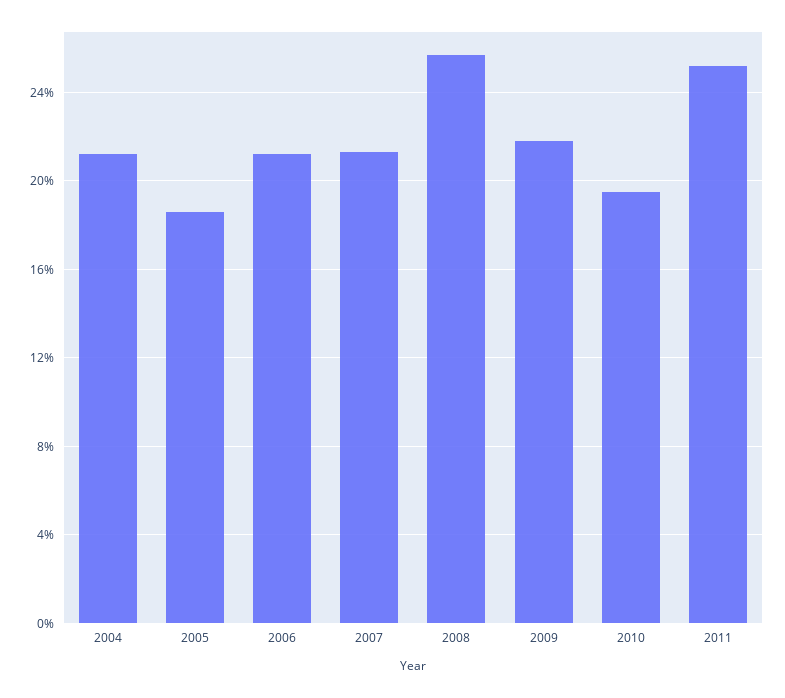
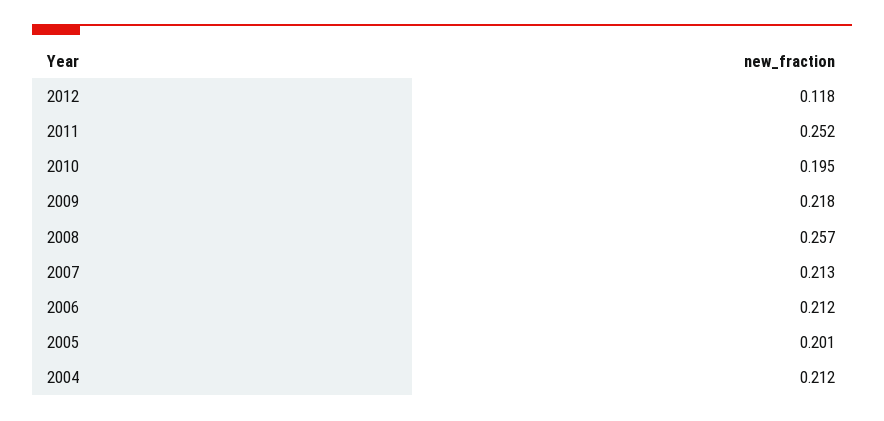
2005: 0.185 -> 0.201
2012: none -> 0.118

